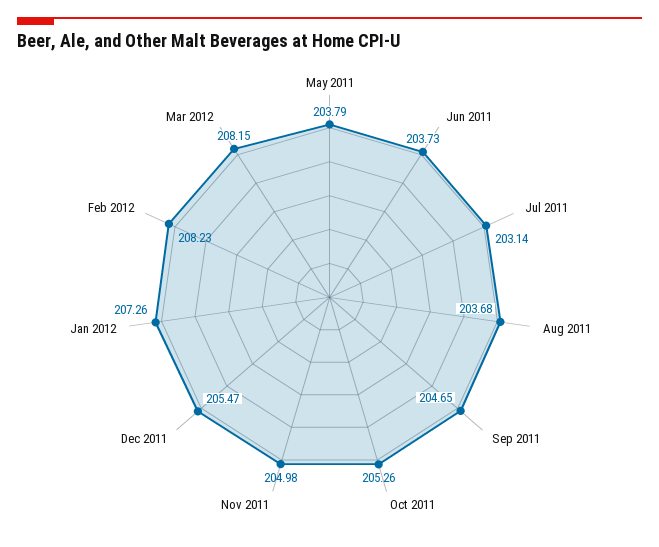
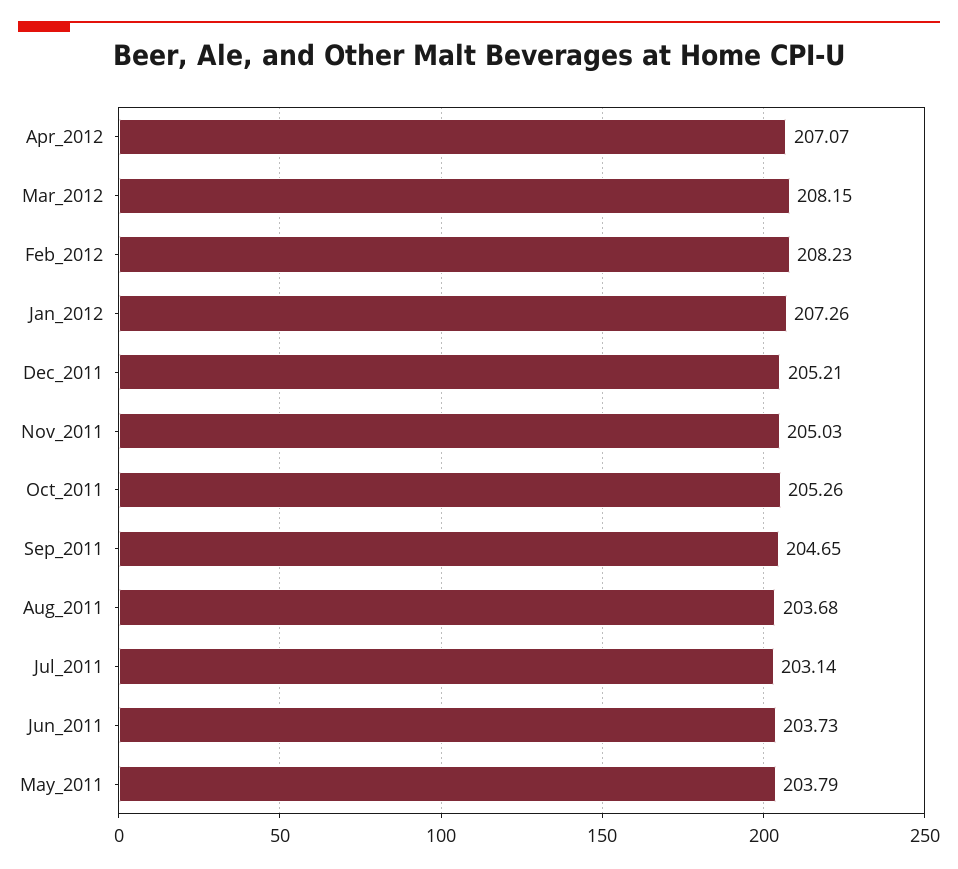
Nov 2011: 204.98 -> 205.03
Dec 2011: 205.47 -> 205.21
Apr_2012: none -> 207.07

